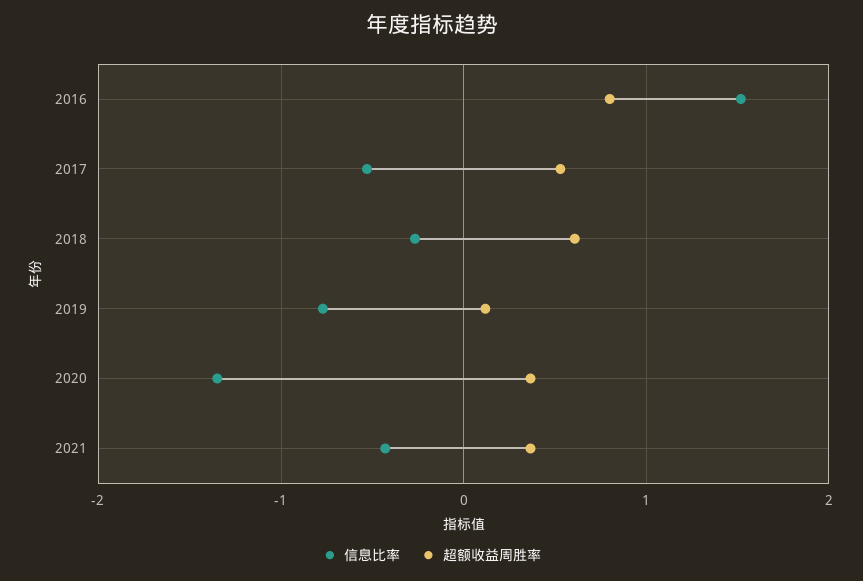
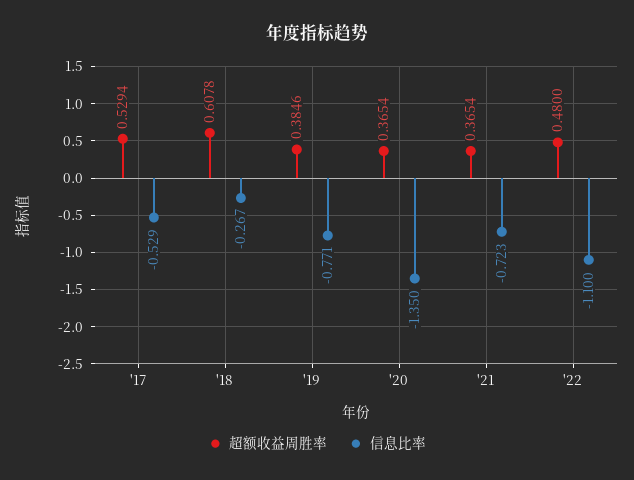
信息比率, 2016: 1.5 -> none
超额收益周胜率, 2016: 0.8 -> none
超额收益周胜率, 2019: 0.1 -> 0.3846
信息比率, 2021: -0.4 -> -0.723
超额收益周胜率, '22: none -> 0.48
信息比率, '22: none -> -1.1

